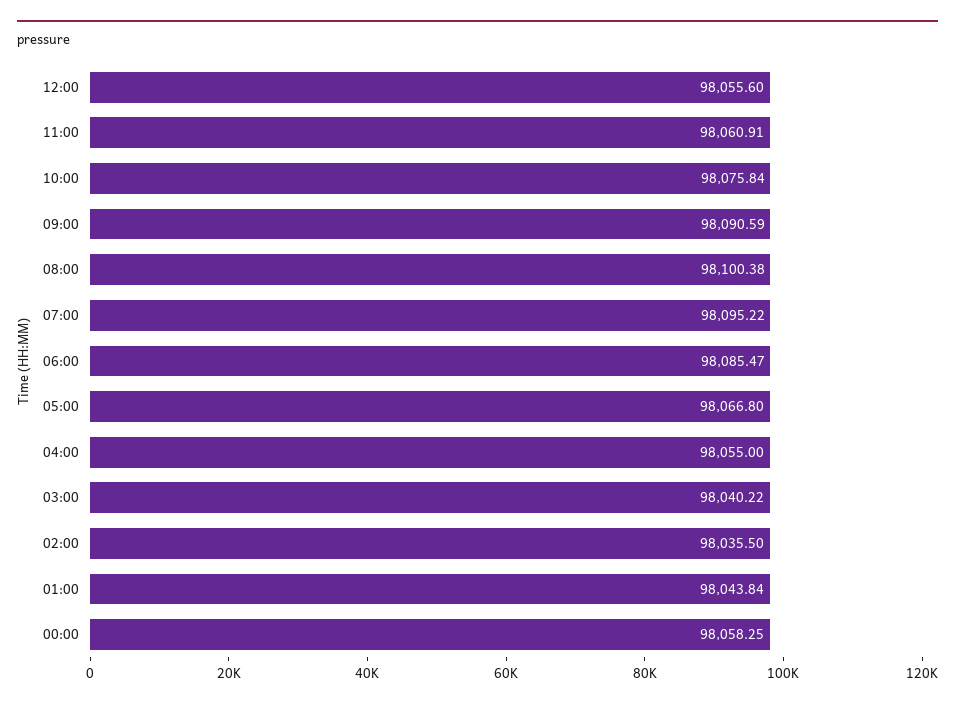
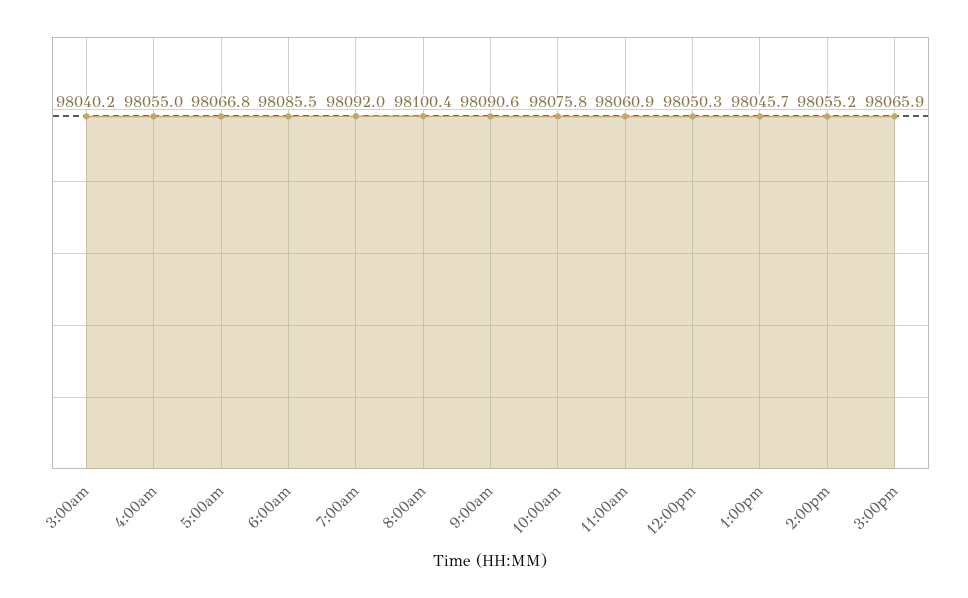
12:00: 98055.6 -> 98050.3
07:00: 98095.22 -> 98092
02:00: 98035.5 -> none
01:00: 98043.84 -> none
00:00: 98058.25 -> none
1:00pm: none -> 98045.7
2:00pm: none -> 98055.2
3:00pm: none -> 98065.9

